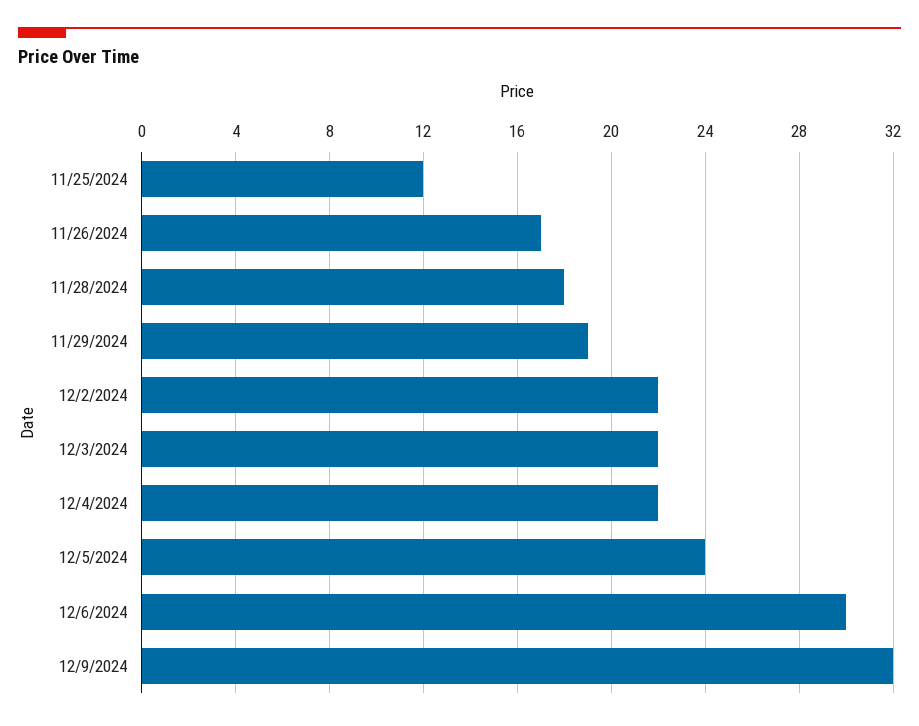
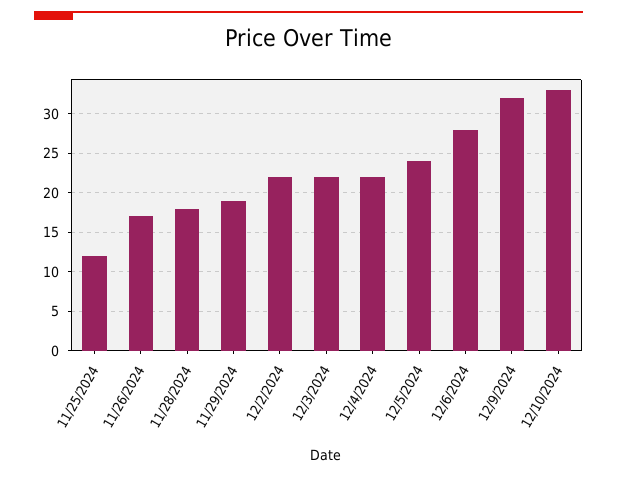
12/6/2024: 30 -> 28
12/10/2024: none -> 33

